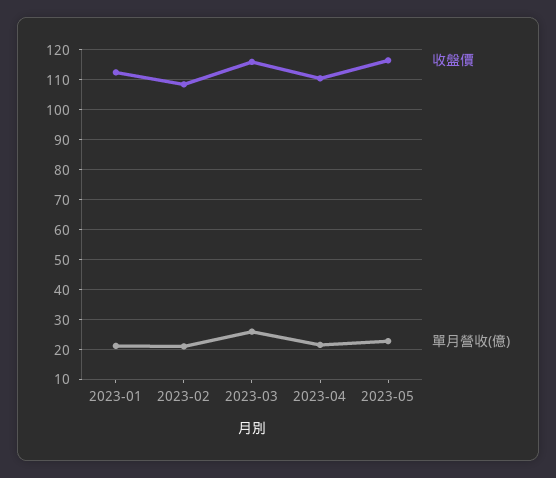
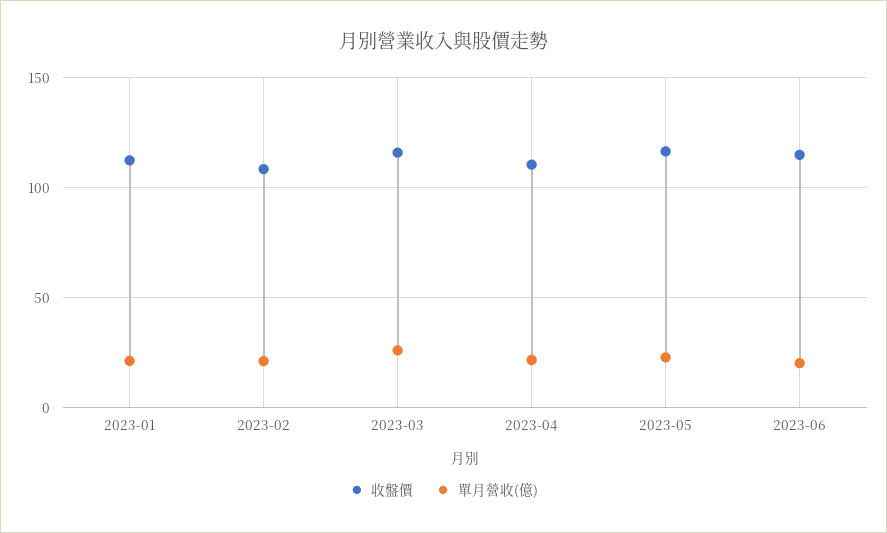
收盤價, 2023-06: none -> 115
單月營收(億), 2023-06: none -> 20

